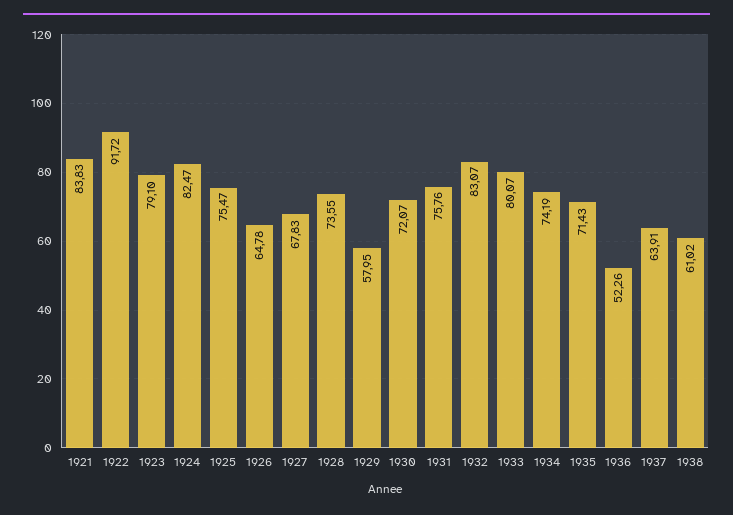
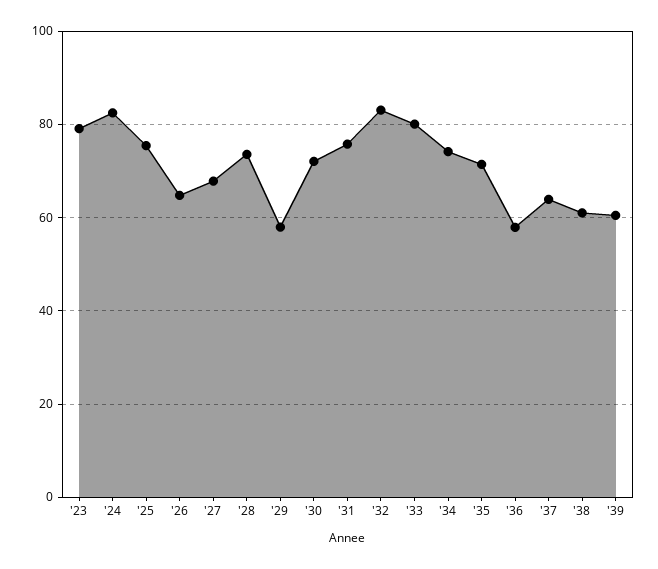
1921: 83.83 -> none
1922: 91.72 -> none
1936: 52.26 -> 58
'39: none -> 60

